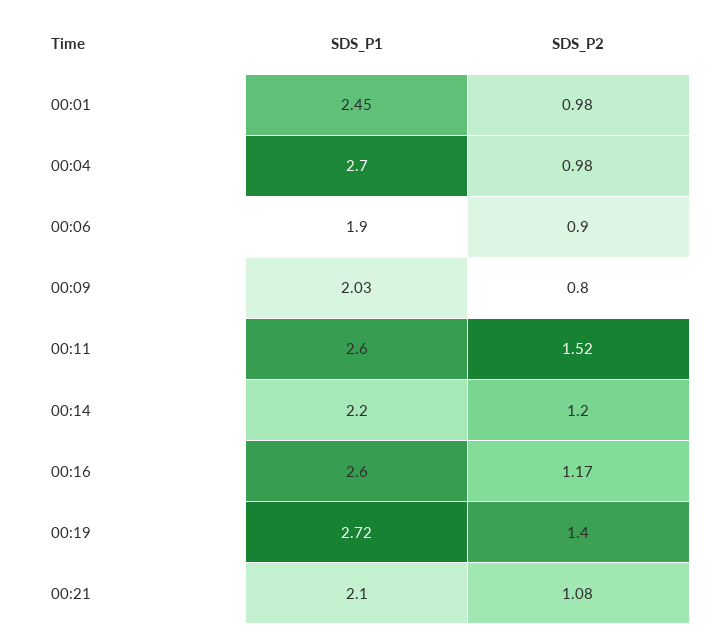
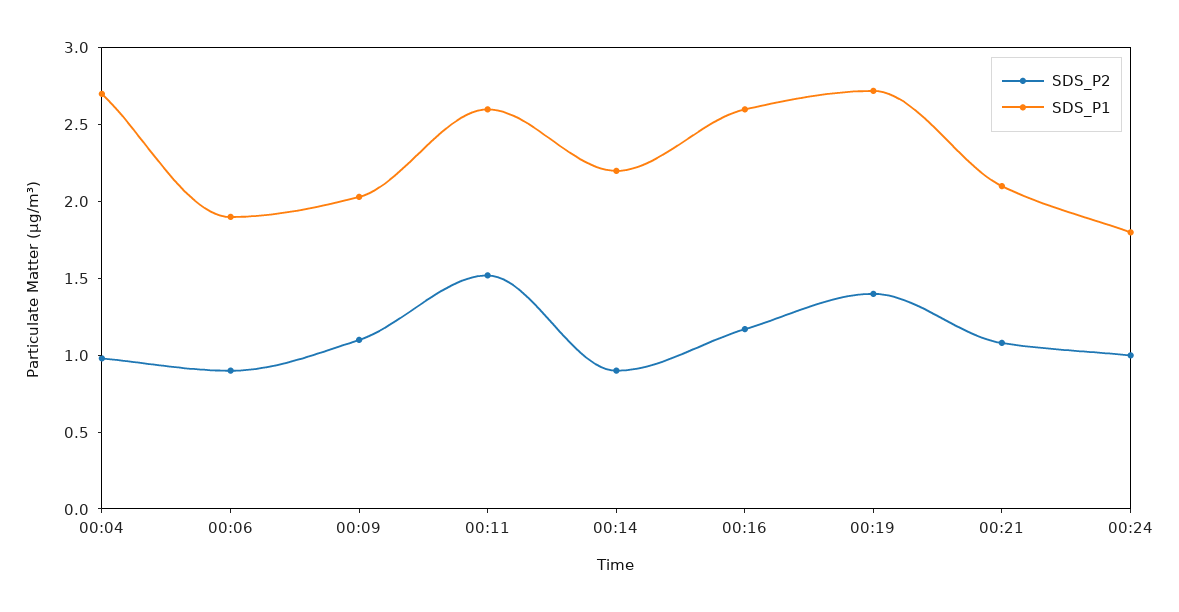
SDS_P1, 00:01: 2.45 -> none
SDS_P2, 00:01: 0.98 -> none
SDS_P2, 00:09: 0.8 -> 1.1
SDS_P2, 00:14: 1.2 -> 0.9
SDS_P2, 00:24: none -> 1
SDS_P1, 00:24: none -> 1.8

